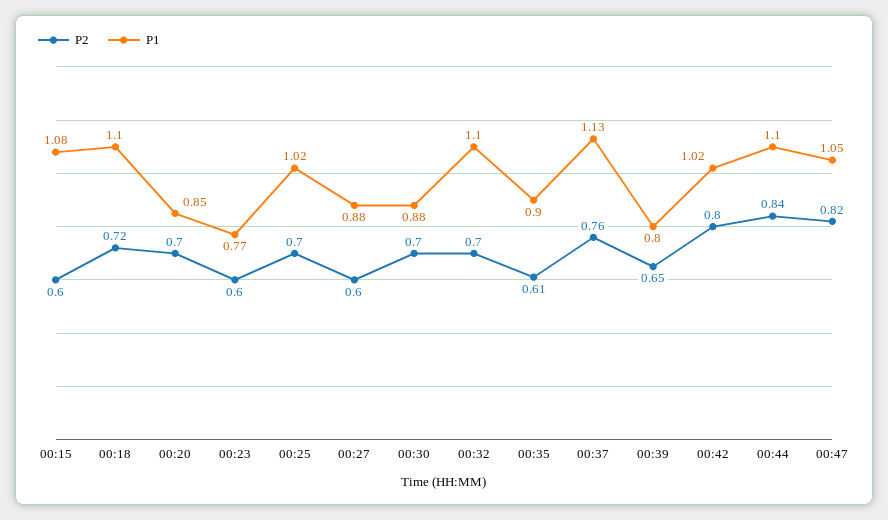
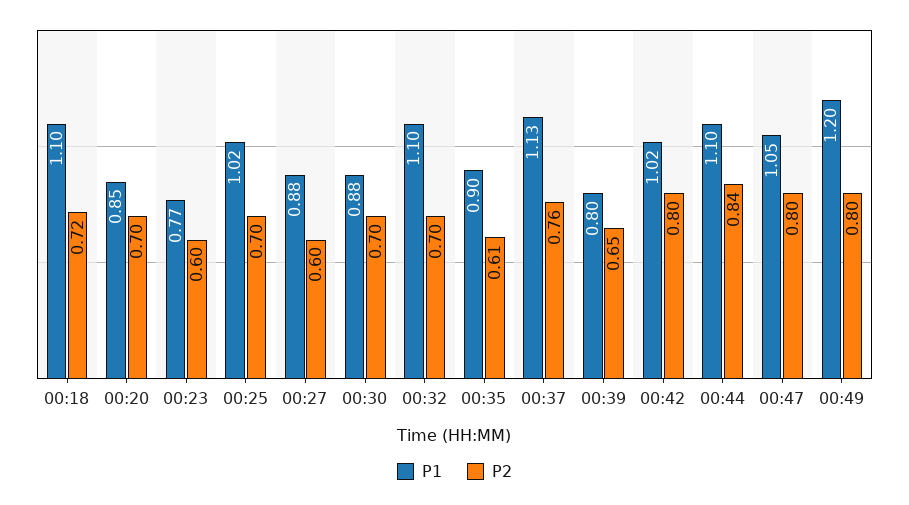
P2, 00:15: 0.6 -> none
P1, 00:15: 1.08 -> none
P2, 00:47: 0.82 -> 0.8
P1, 00:49: none -> 1.2
P2, 00:49: none -> 0.8

